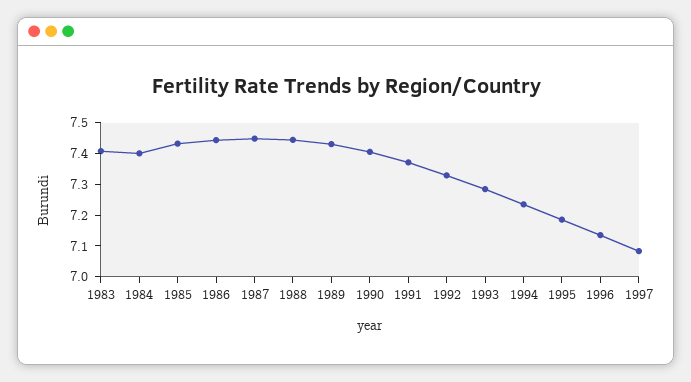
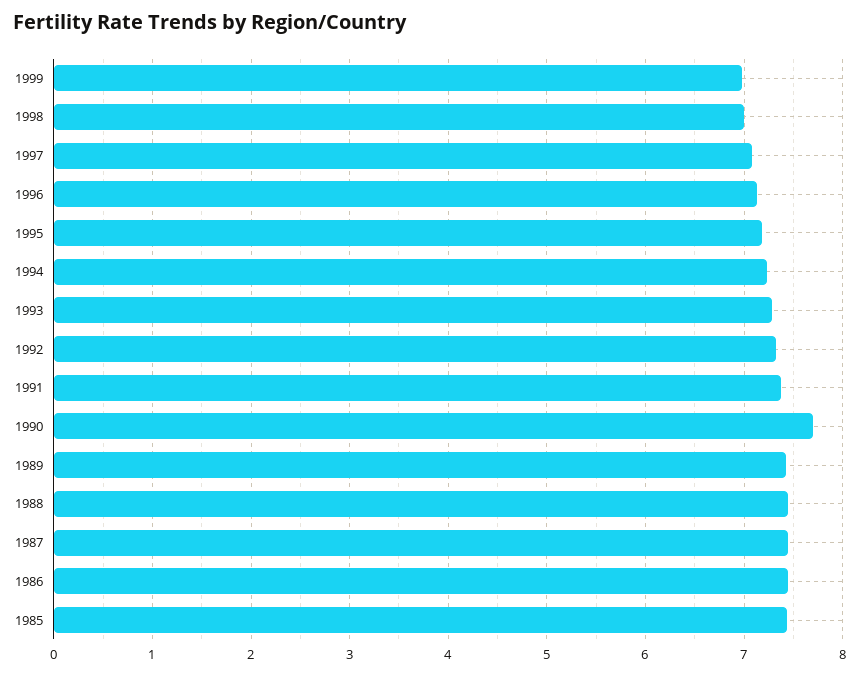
1983: 7.4 -> none
1984: 7.4 -> none
1990: 7.4 -> 7.7
1999: none -> 7
1998: none -> 7

